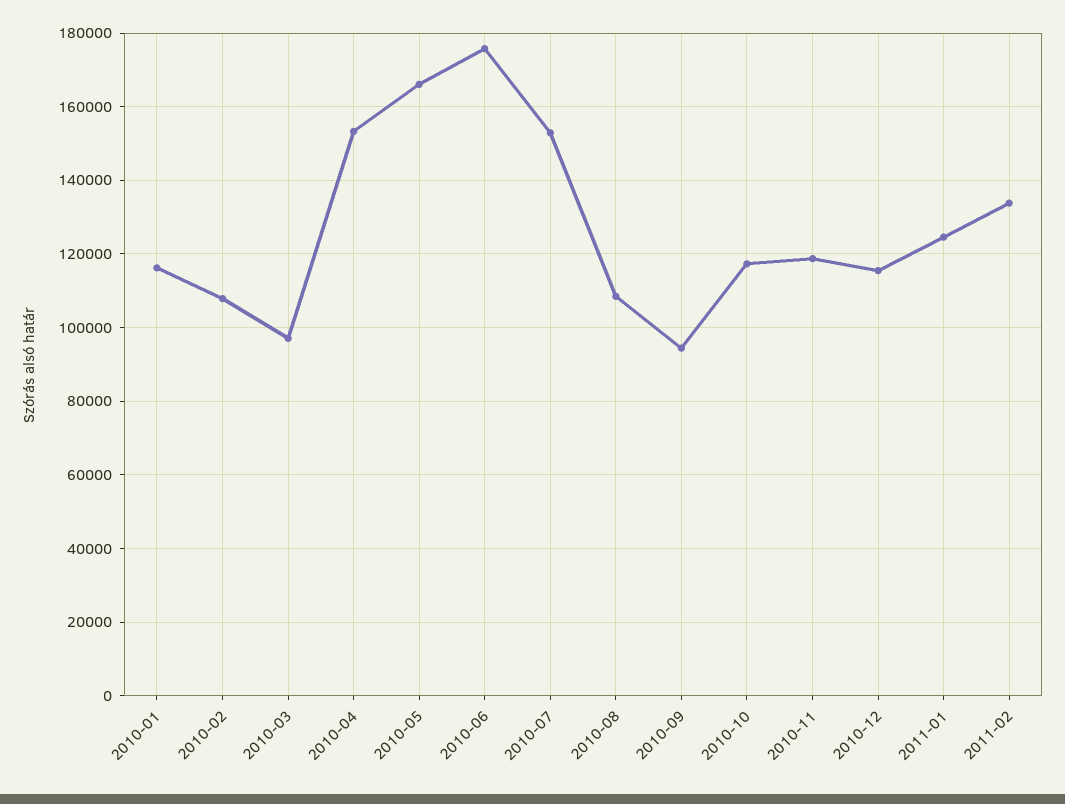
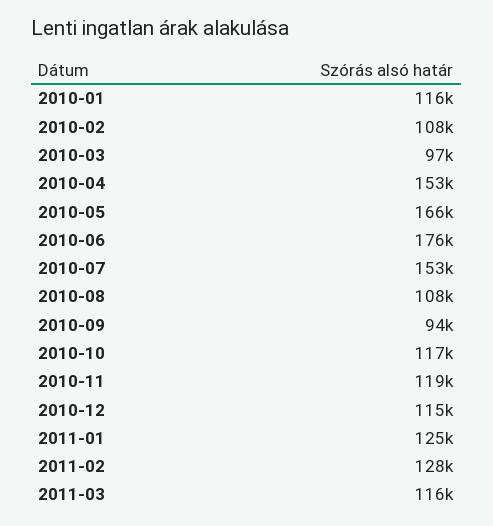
2011-02: 134000 -> 128000
2011-03: none -> 116000

